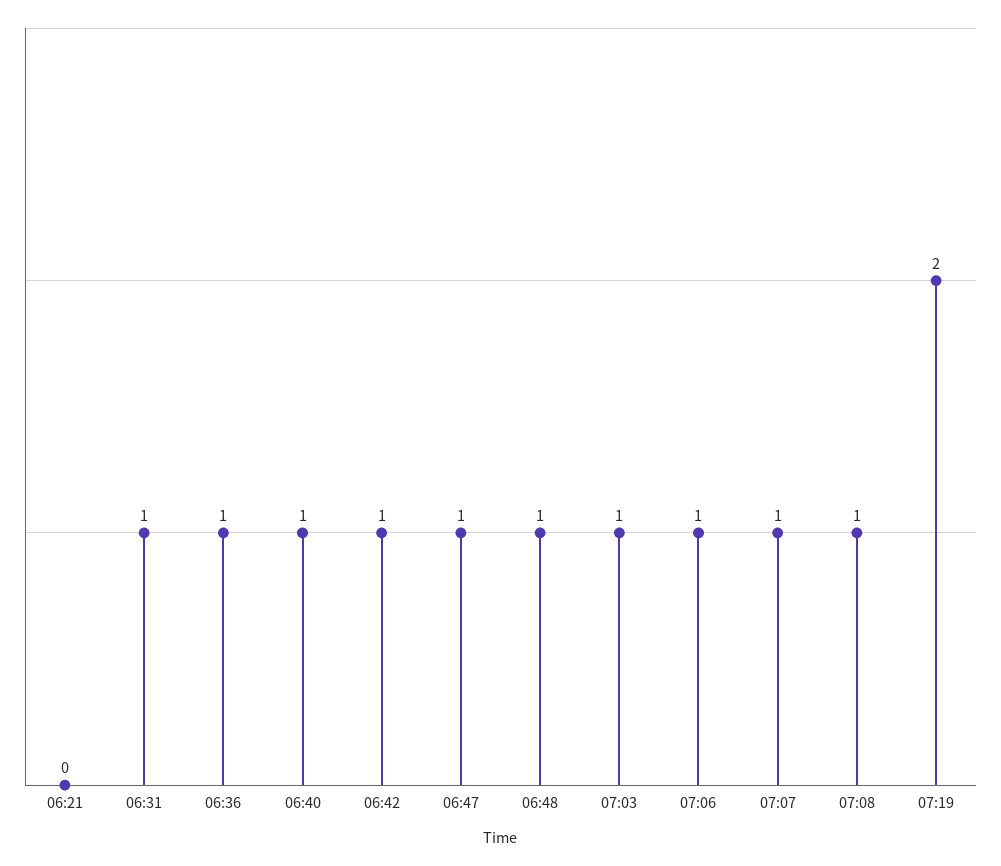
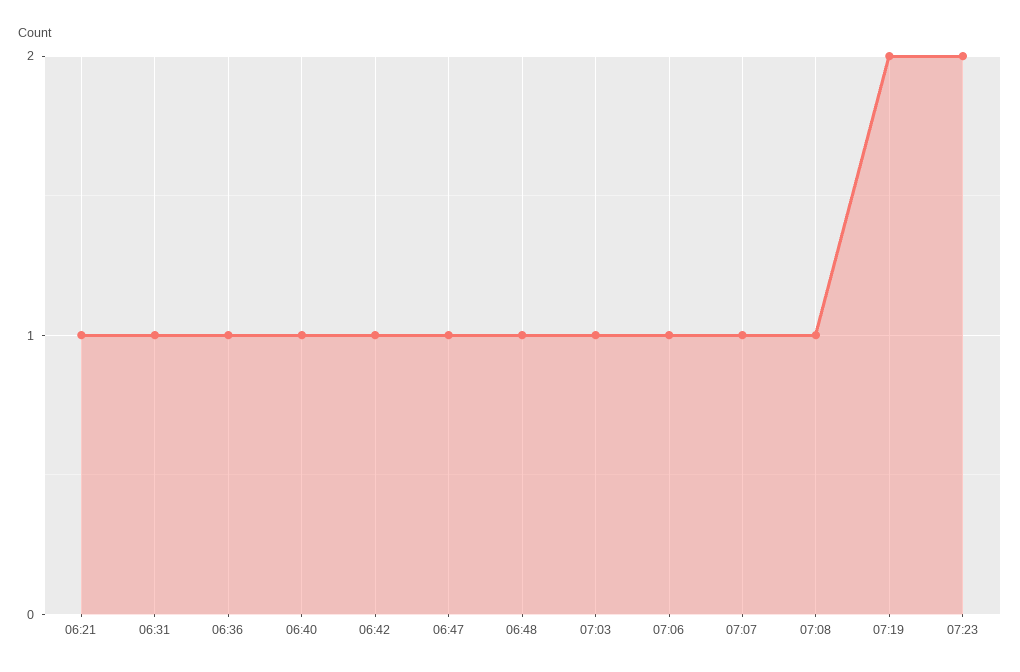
06:21: 0 -> 1
07:23: none -> 2

